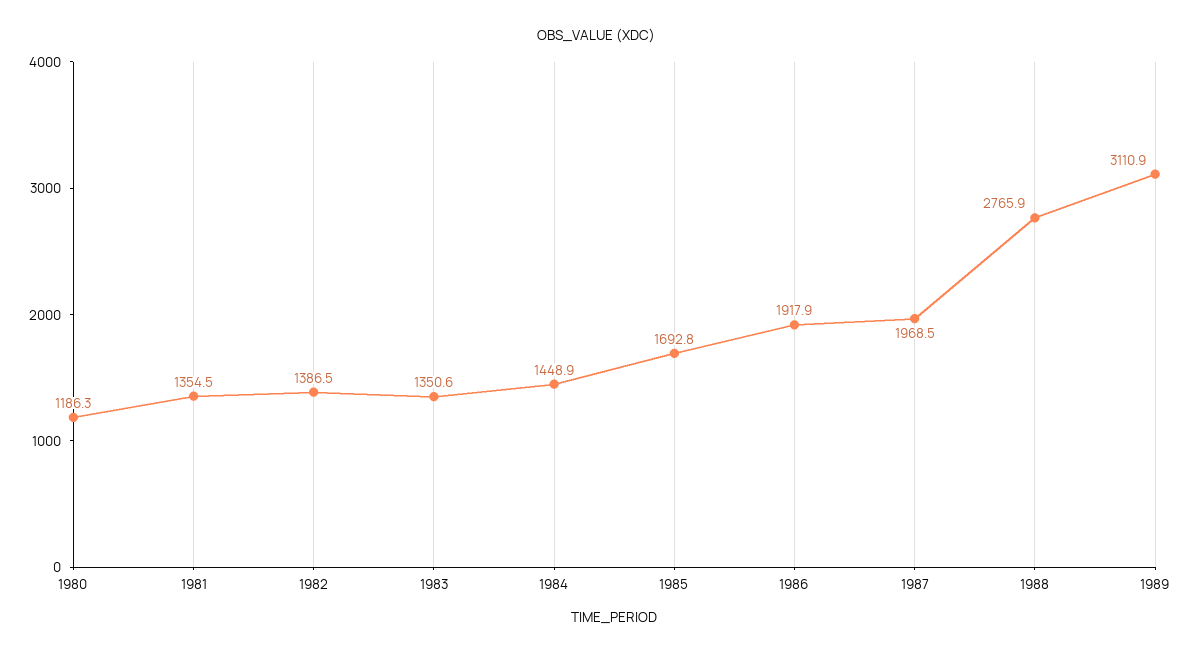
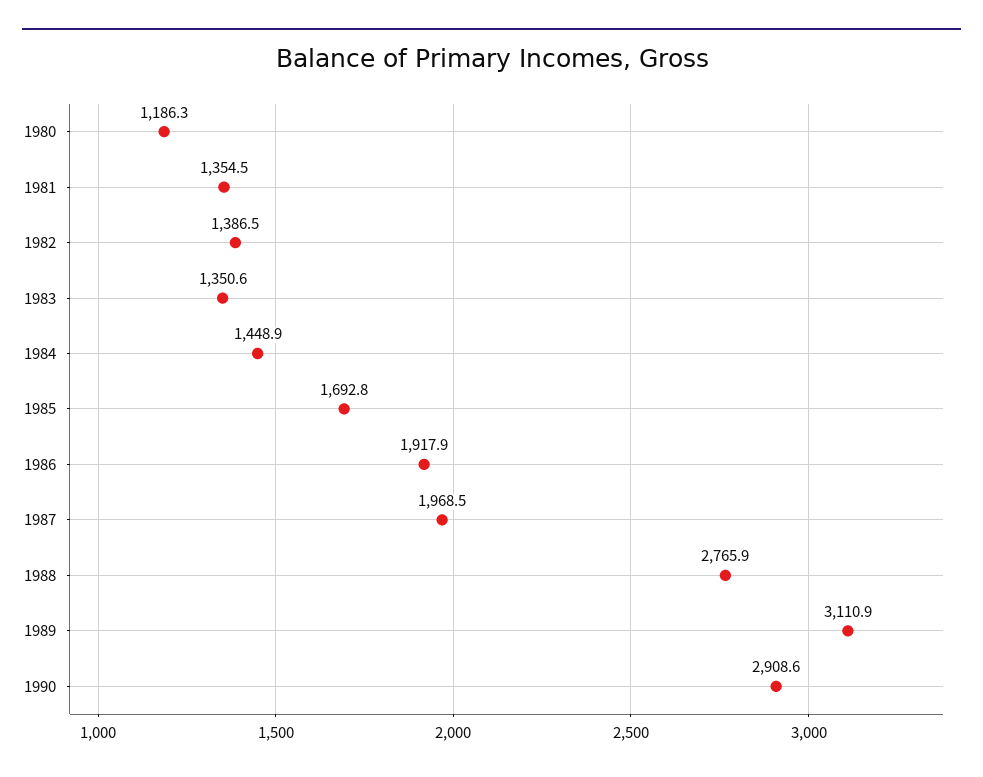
1990: none -> 2908.6

